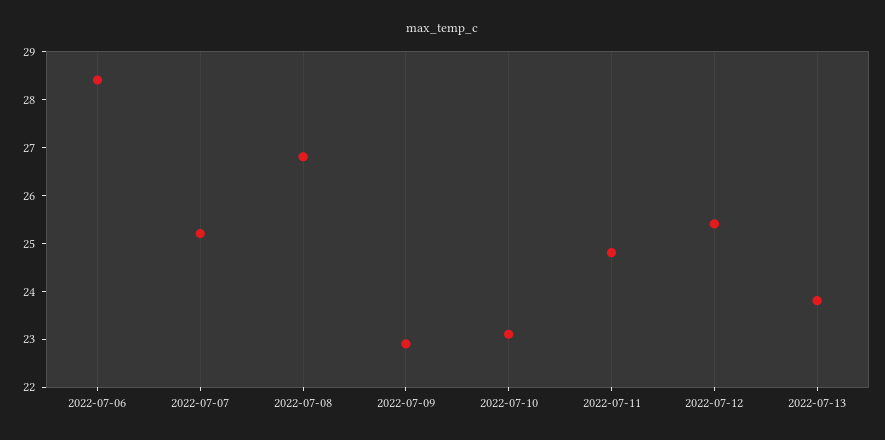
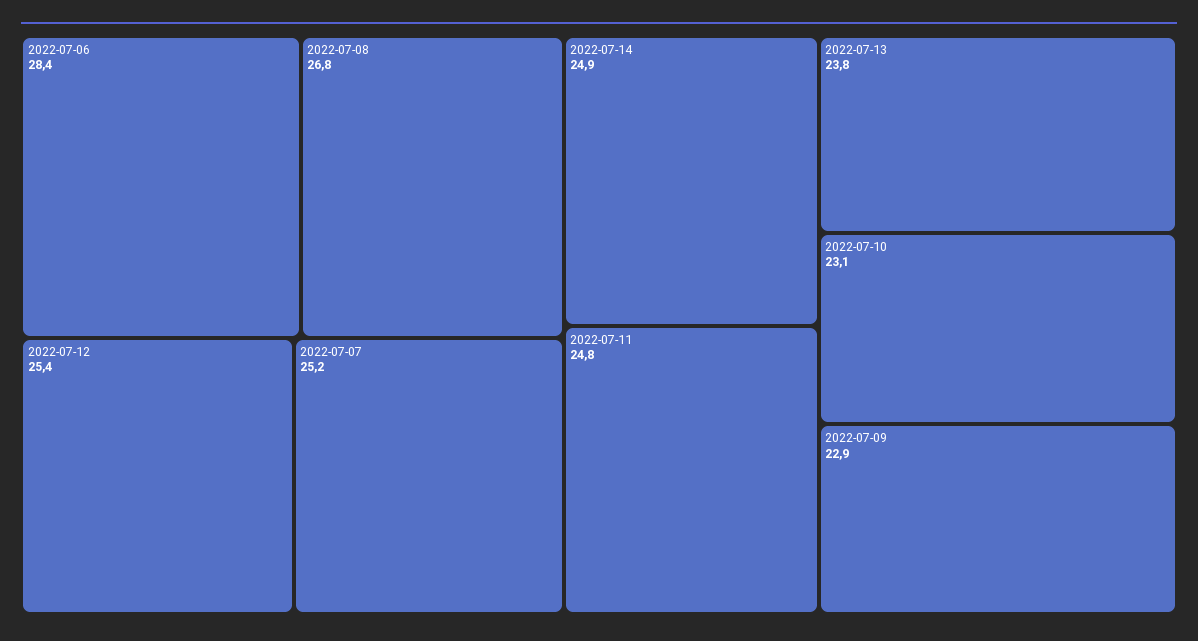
2022-07-14: none -> 24.9

